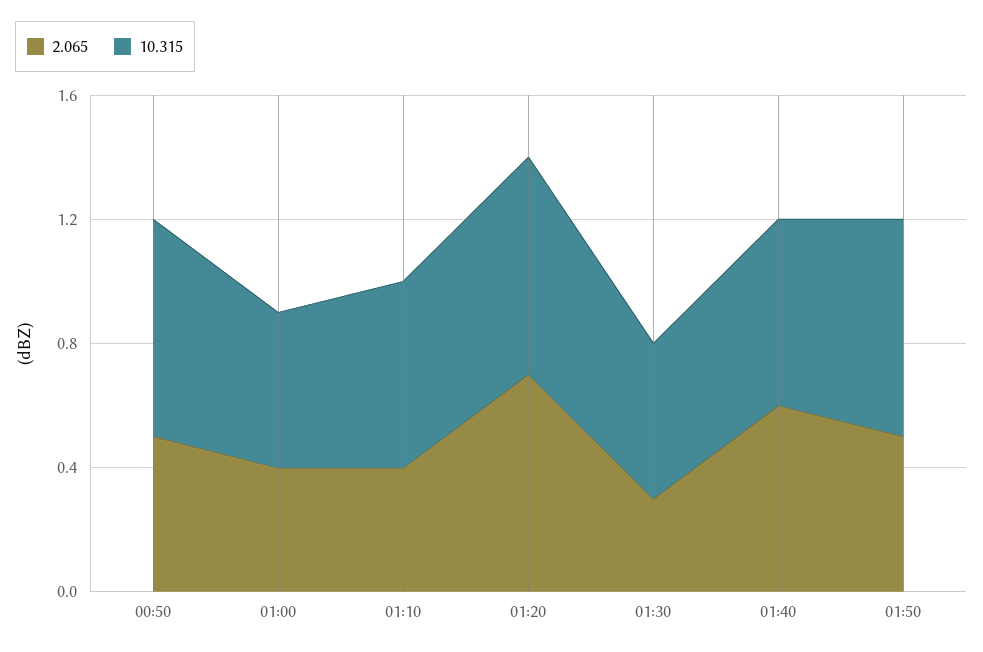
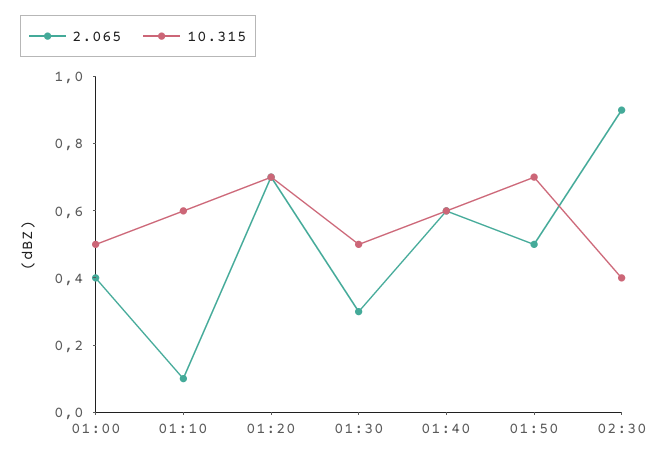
2.065, 00:50: 0.5 -> none
10.315, 00:50: 0.7 -> none
2.065, 01:10: 0.4 -> 0.1
2.065, 02:30: none -> 0.9
10.315, 02:30: none -> 0.4

